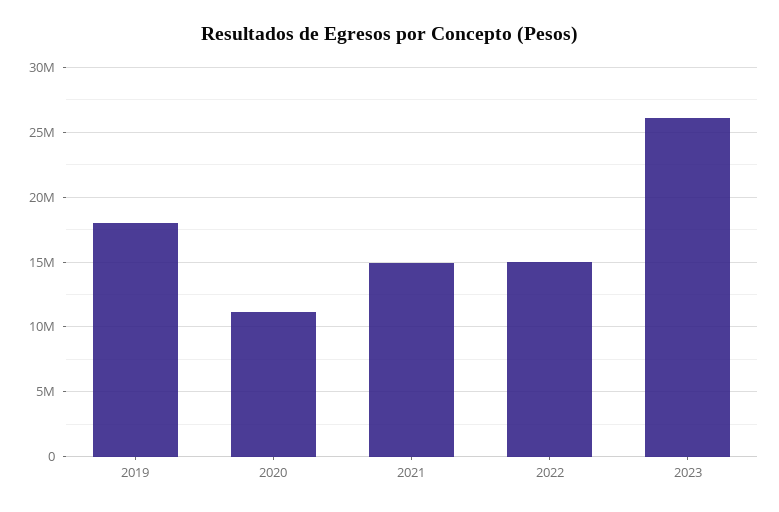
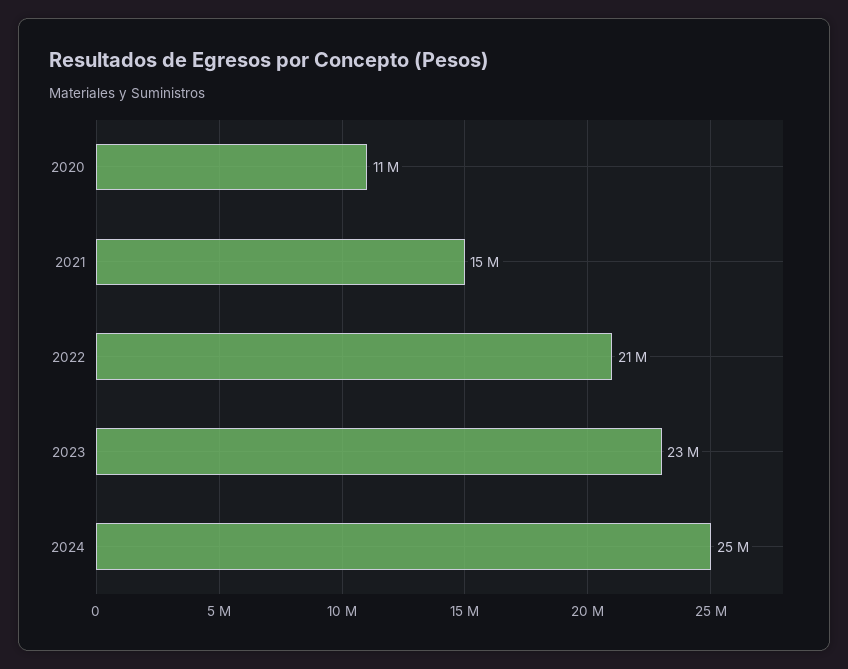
2019: 18000000 -> none
2022: 15000000 -> 21000000
2023: 26000000 -> 23000000
2024: none -> 25000000

